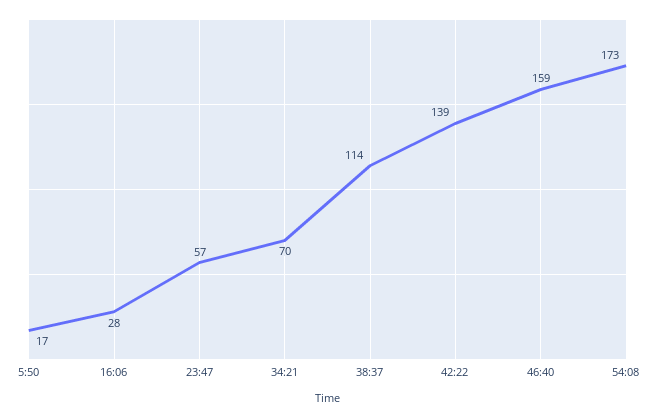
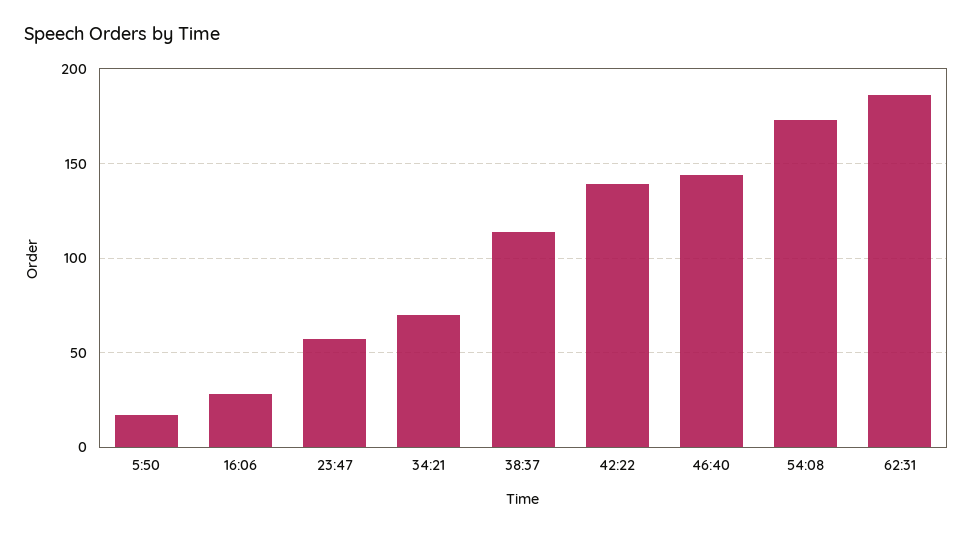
46:40: 159 -> 145
62:31: none -> 185

